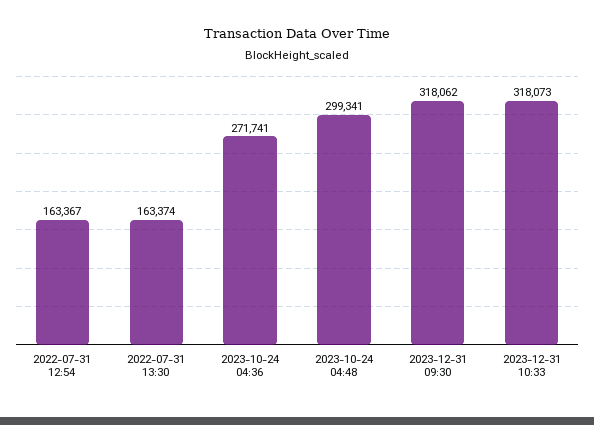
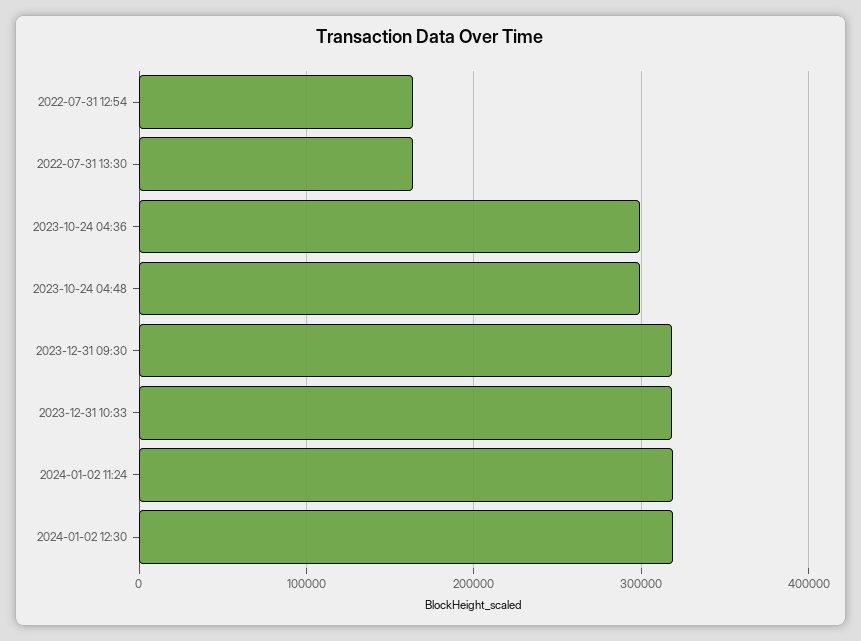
2023-10-24 04:36: 271741 -> 300000
2024-01-02 11:24: none -> 320000
2024-01-02 12:30: none -> 320000

